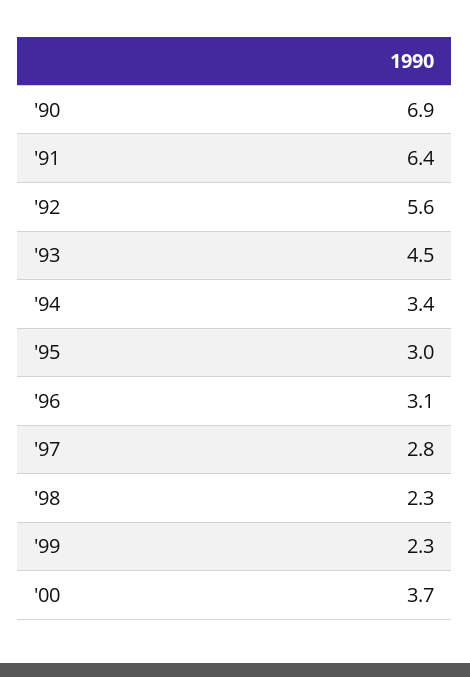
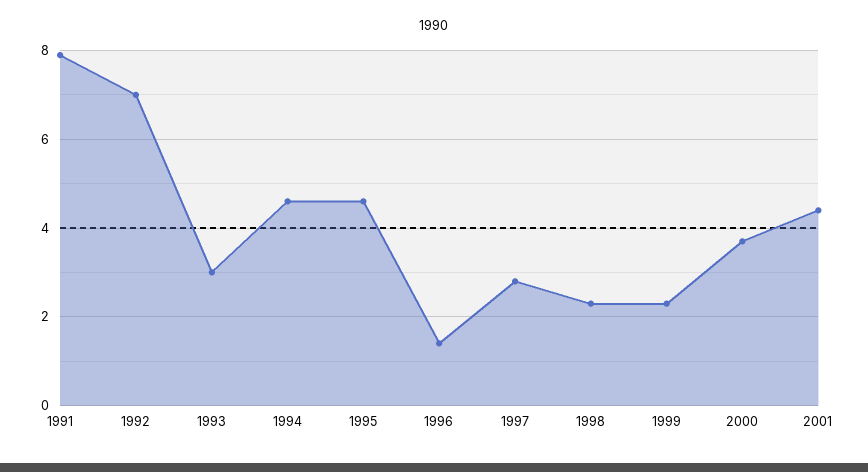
'90: 6.9 -> none
'91: 6.4 -> 8
'92: 5.6 -> 7
'93: 4.5 -> 3
'94: 3.4 -> 4.5
'95: 3 -> 4.5
'96: 3.1 -> 1.5
2001: none -> 4.5

